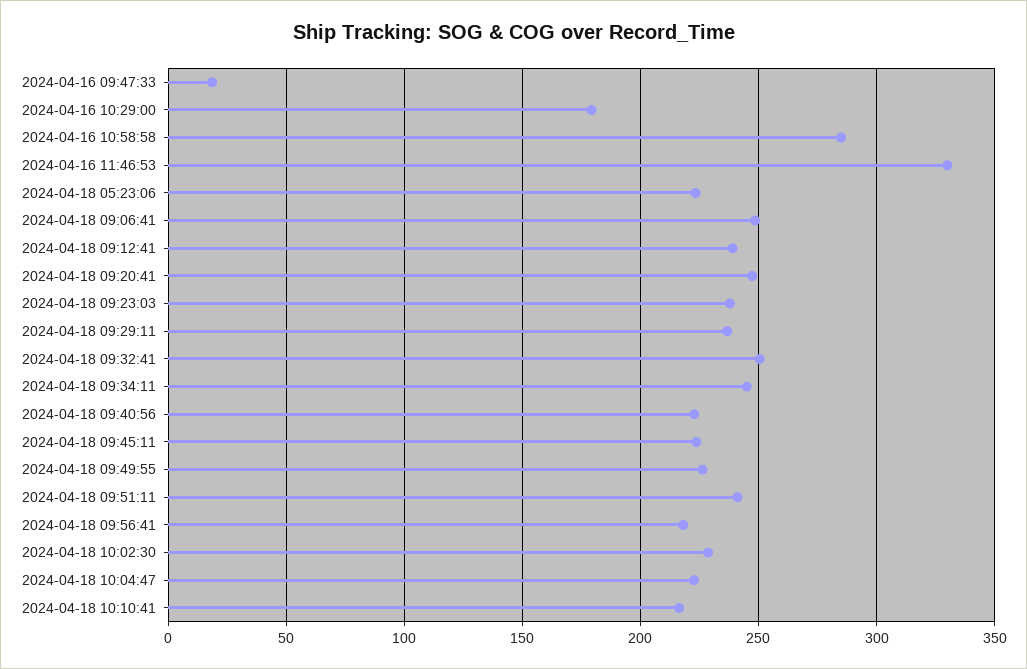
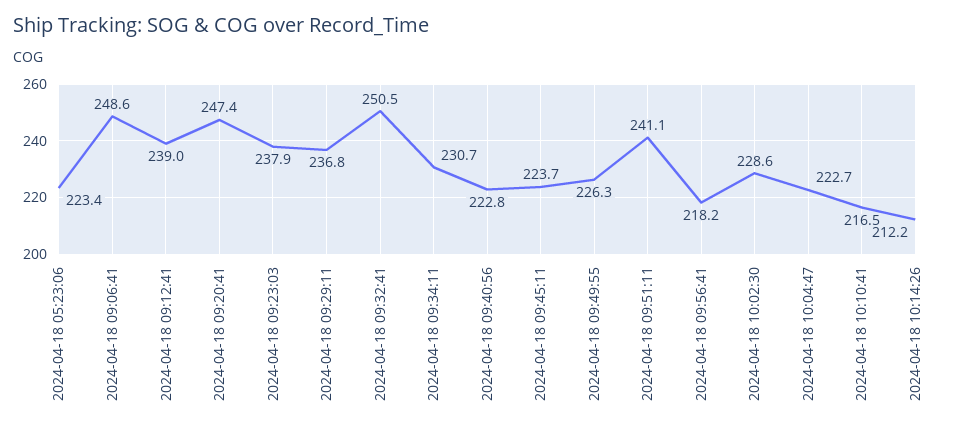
2024-04-16 09:47:33: 20 -> none
2024-04-16 10:29:00: 180 -> none
2024-04-16 10:58:58: 285 -> none
2024-04-16 11:46:53: 330 -> none
2024-04-18 09:34:11: 245 -> 230.7
2024-04-18 10:14:26: none -> 212.2

